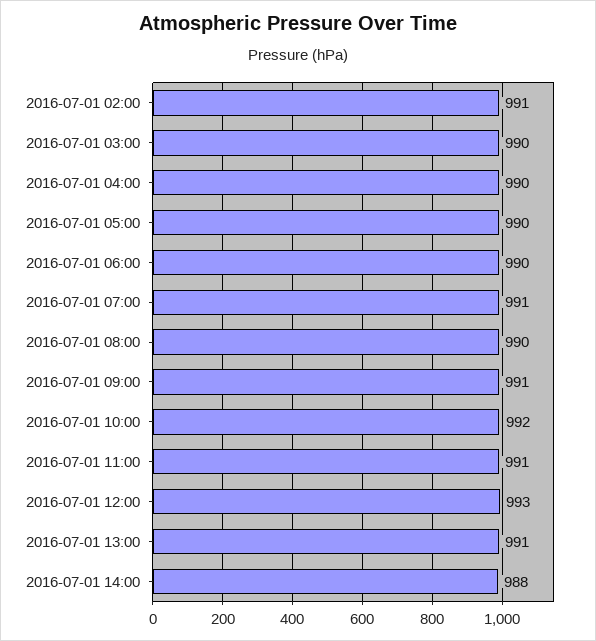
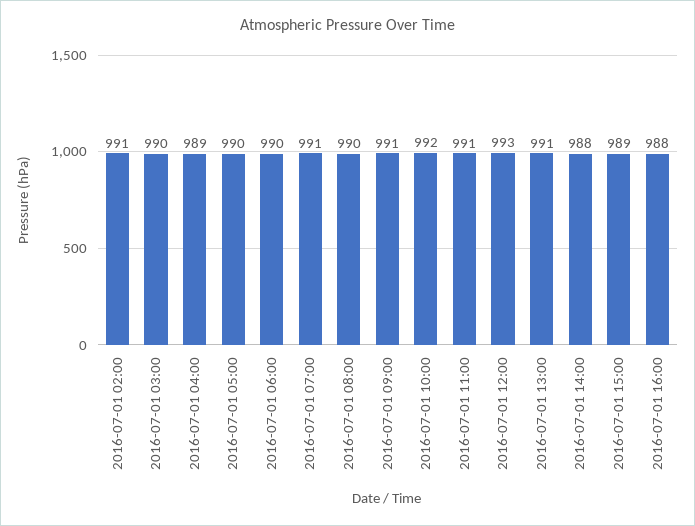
2016-07-01 04:00: 990 -> 989
2016-07-01 15:00: none -> 989
2016-07-01 16:00: none -> 988

